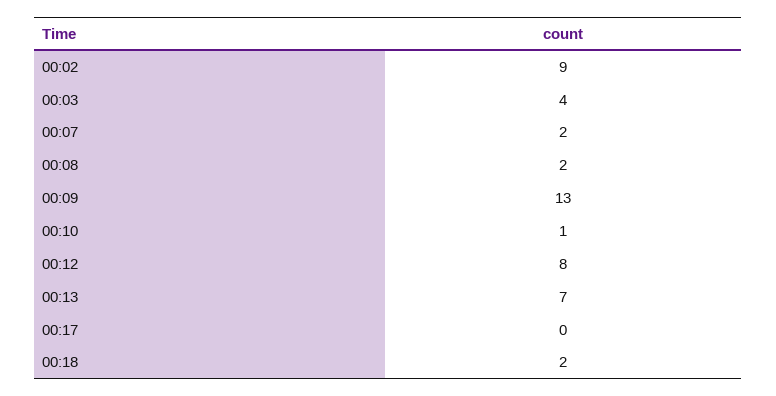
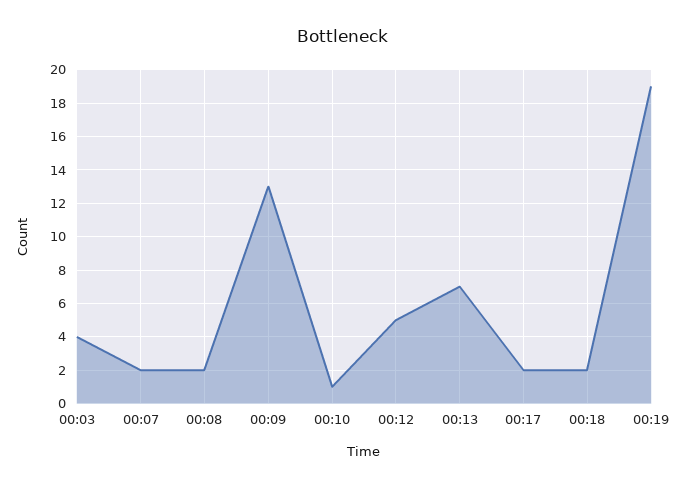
00:02: 9 -> none
00:12: 8 -> 5
00:17: 0 -> 2
00:19: none -> 19

